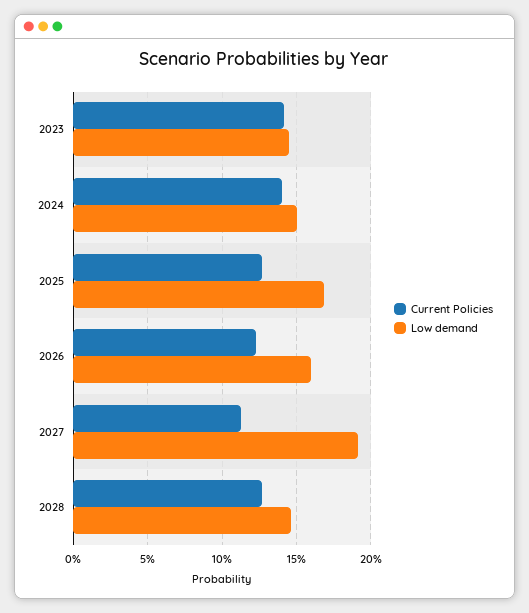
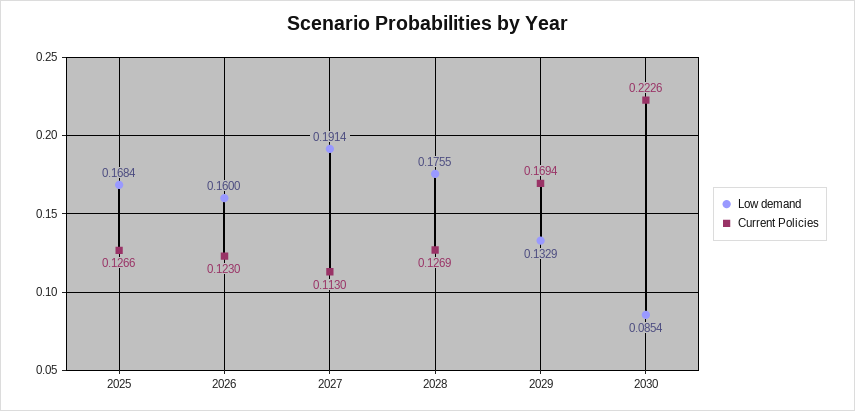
Current Policies, 2023: 0.14 -> none
Low demand, 2023: 0.145 -> none
Current Policies, 2024: 0.14 -> none
Low demand, 2024: 0.15 -> none
Low demand, 2028: 0.145 -> 0.1755
Low demand, 2029: none -> 0.1329
Current Policies, 2029: none -> 0.1694
Low demand, 2030: none -> 0.0854
Current Policies, 2030: none -> 0.2226

